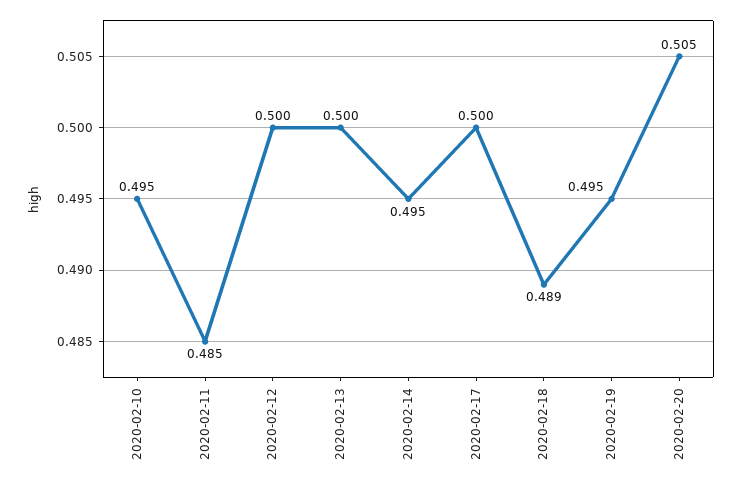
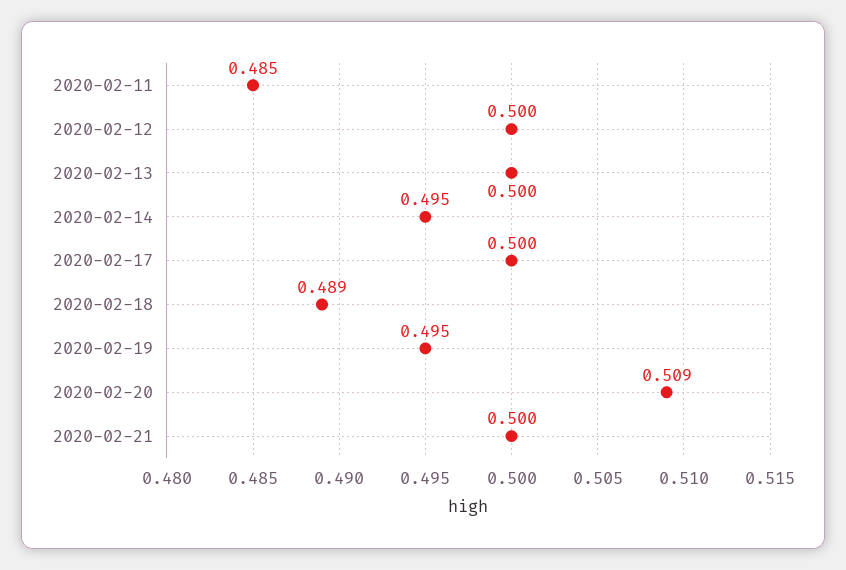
2020-02-10: 0.495 -> none
2020-02-20: 0.505 -> 0.509
2020-02-21: none -> 0.5

